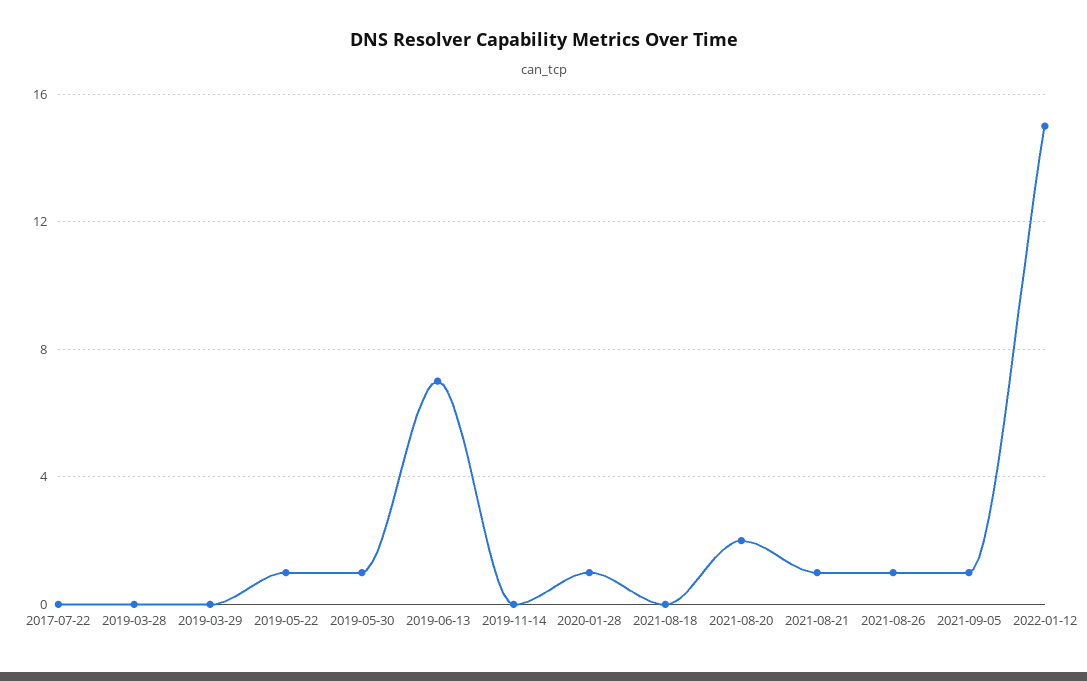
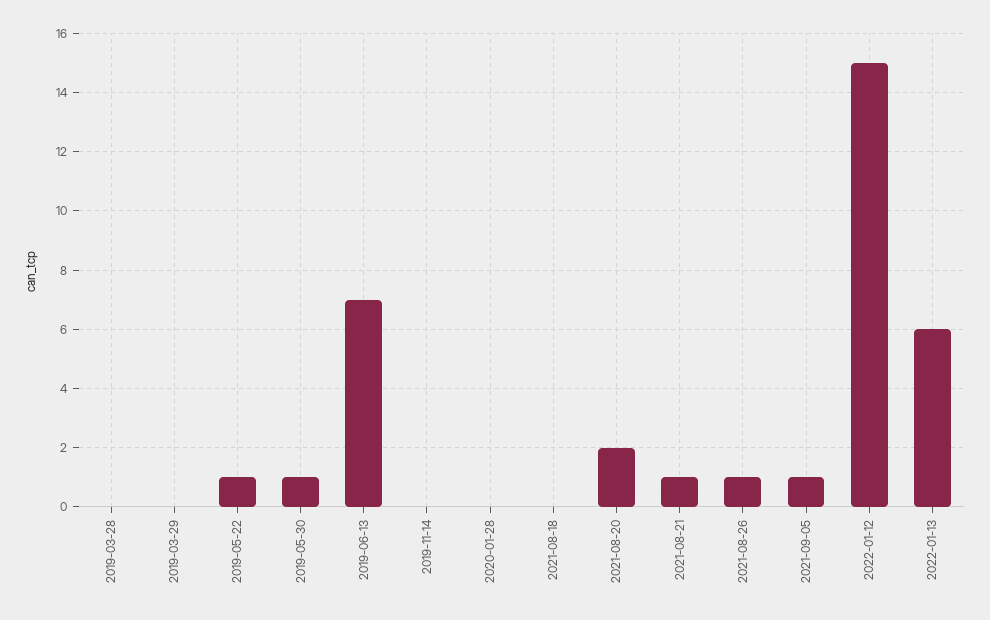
2017-07-22: 0 -> none
2020-01-28: 1 -> 0
2022-01-13: none -> 6

